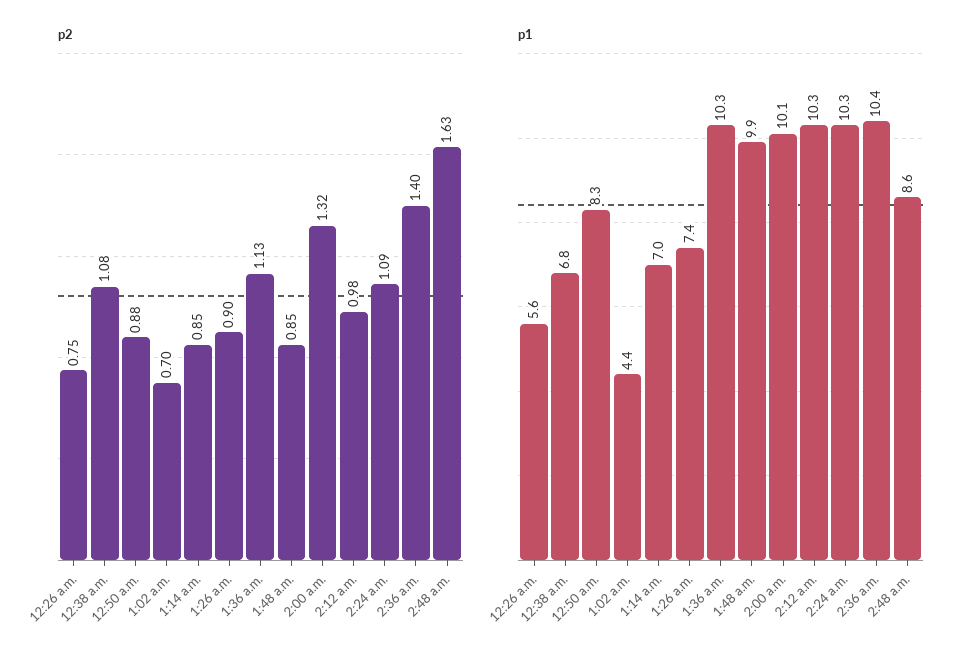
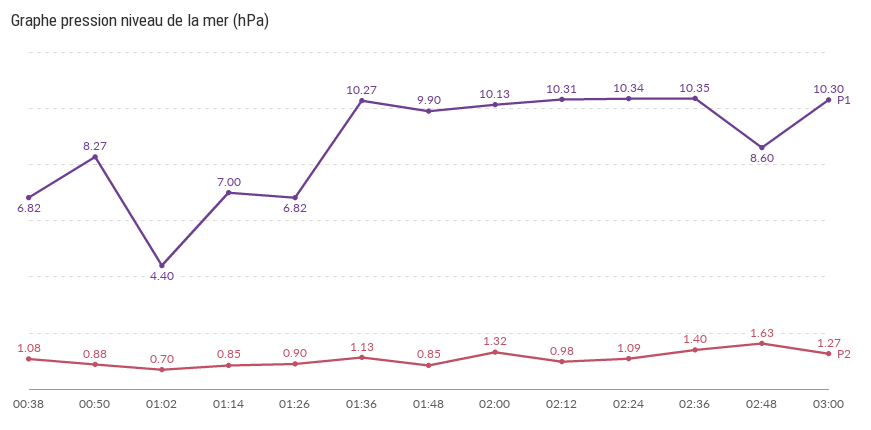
p2, 12:26 a.m.: 0.75 -> none
p1, 12:26 a.m.: 5.6 -> none
p1, 1:26 a.m.: 7.4 -> 6.82
p1, 03:00: none -> 10.3
p2, 03:00: none -> 1.27

